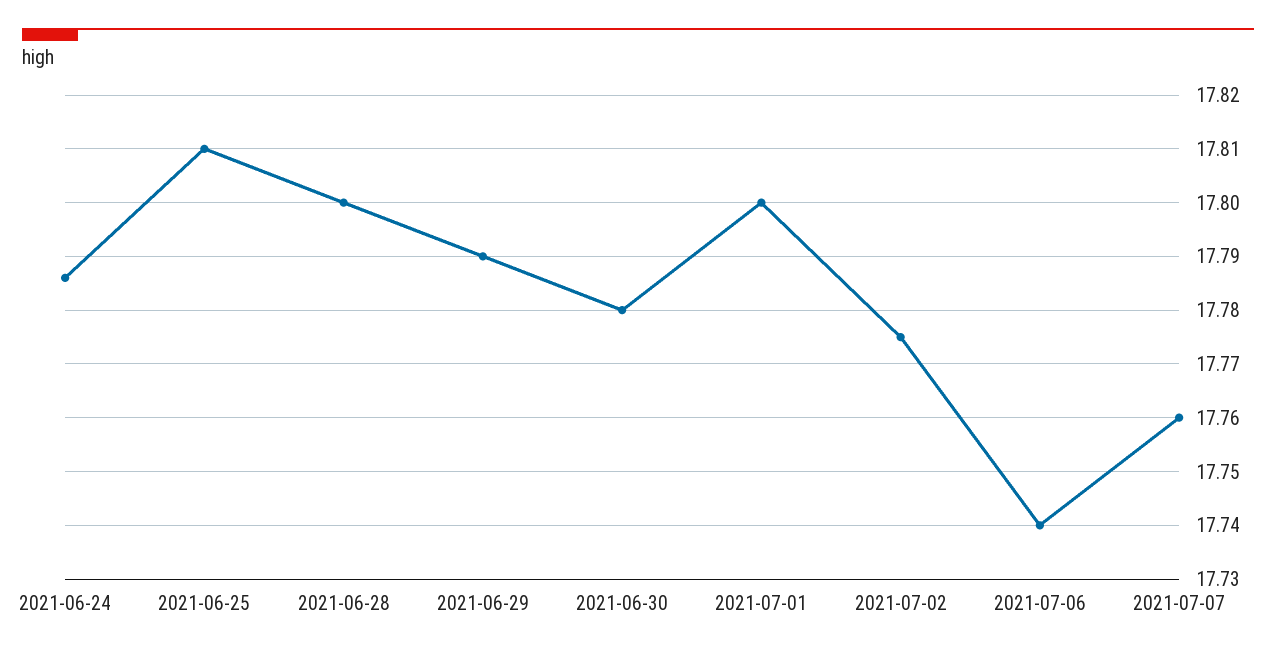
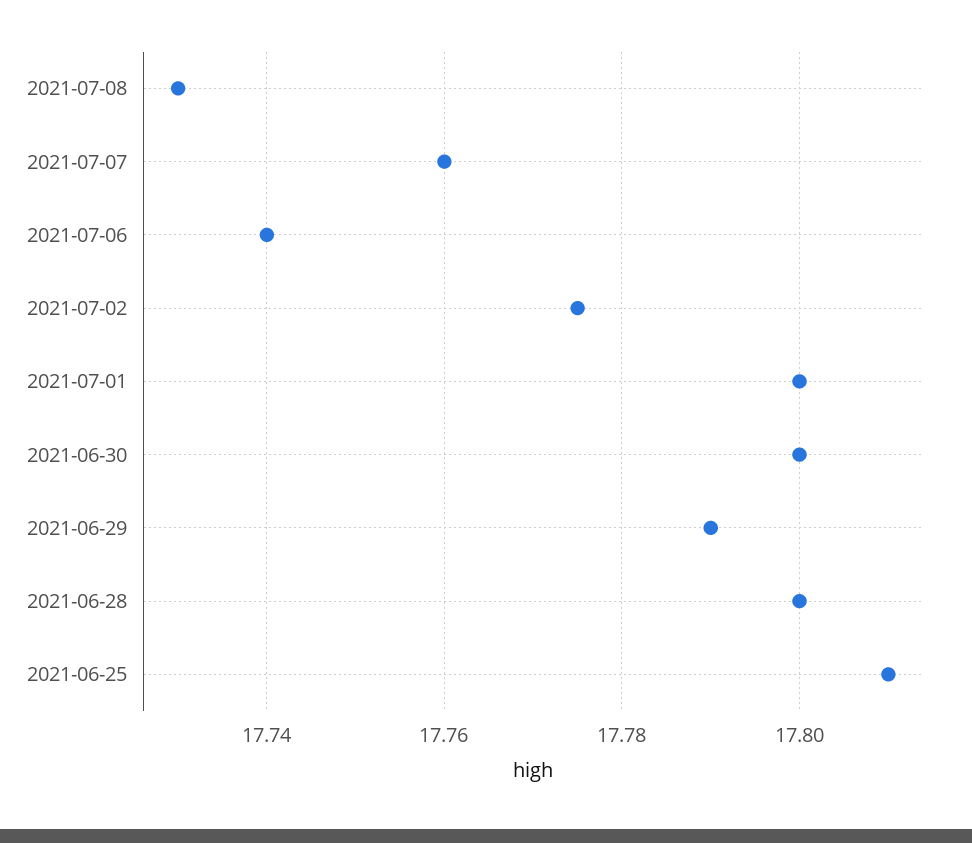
2021-06-24: 17.785 -> none
2021-06-30: 17.78 -> 17.8
2021-07-08: none -> 17.73

